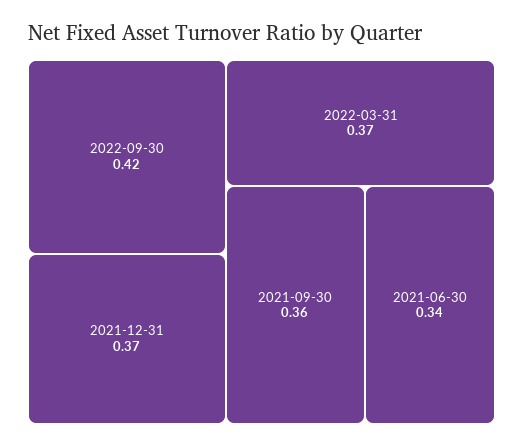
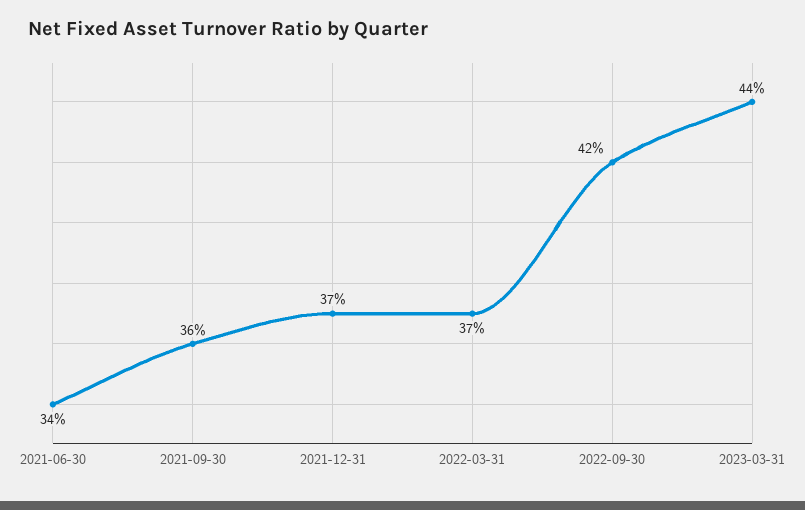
2023-03-31: none -> 0.44

